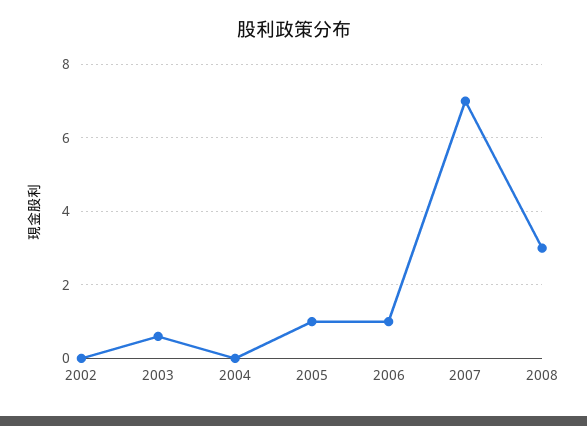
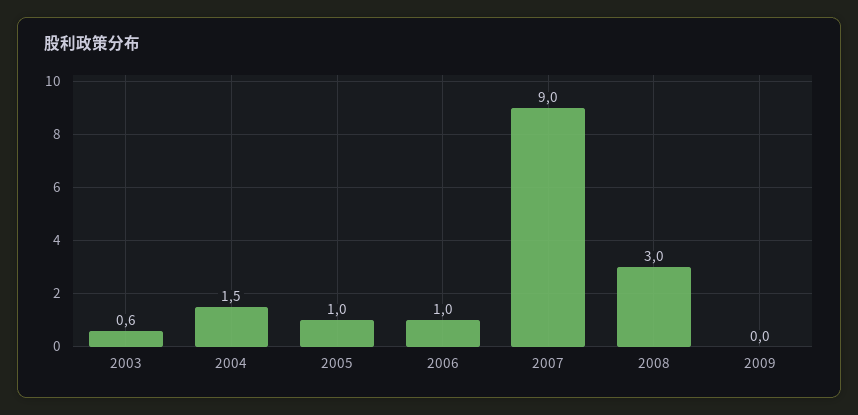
2002: 0 -> none
2004: 0 -> 1.5
2007: 7 -> 9
2009: none -> 0

